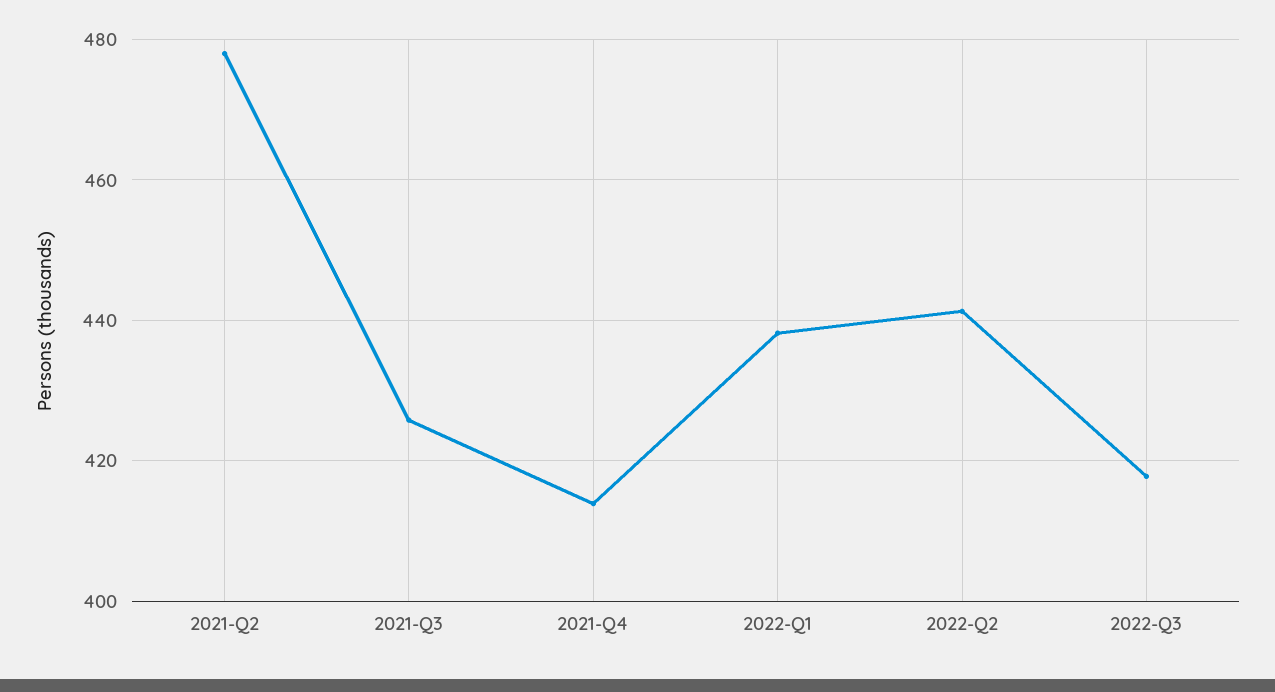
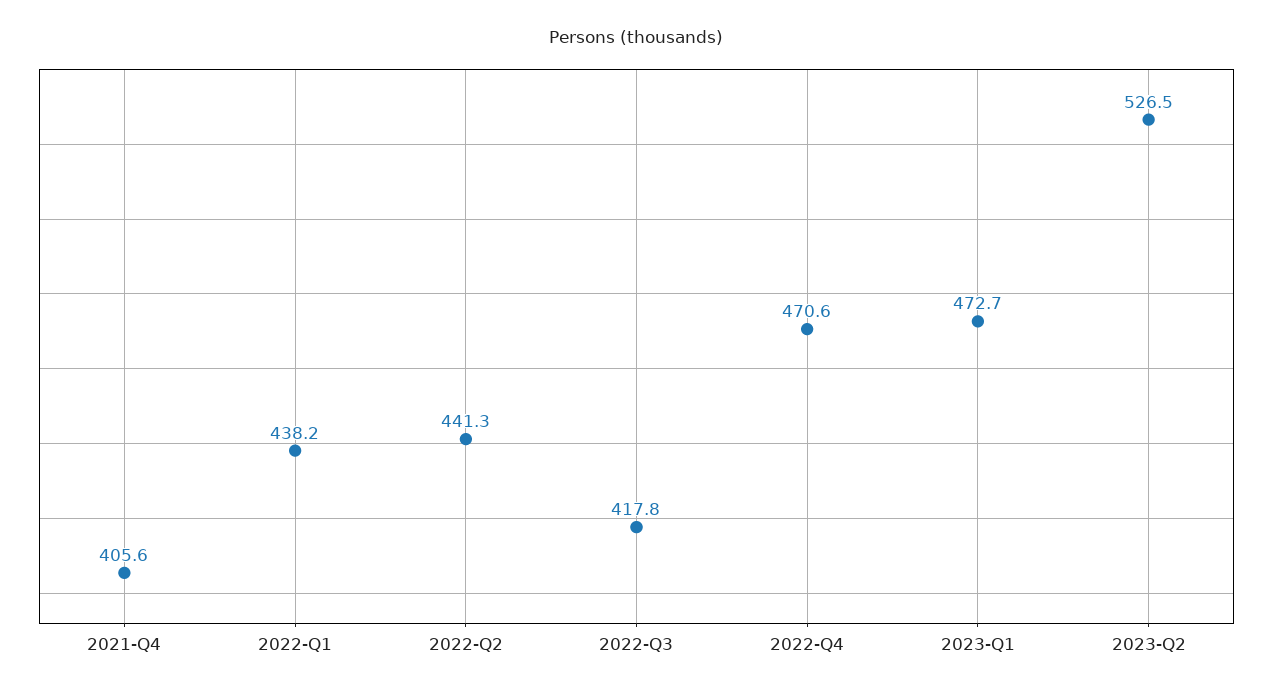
2021-Q2: 478 -> none
2021-Q3: 426 -> none
2021-Q4: 414 -> 405.6
2022-Q4: none -> 470.6
2023-Q1: none -> 472.7
2023-Q2: none -> 526.5

